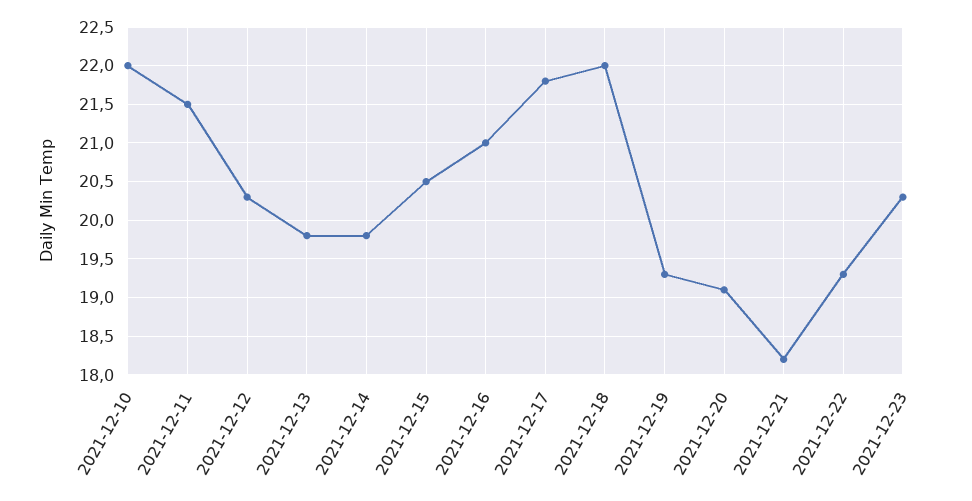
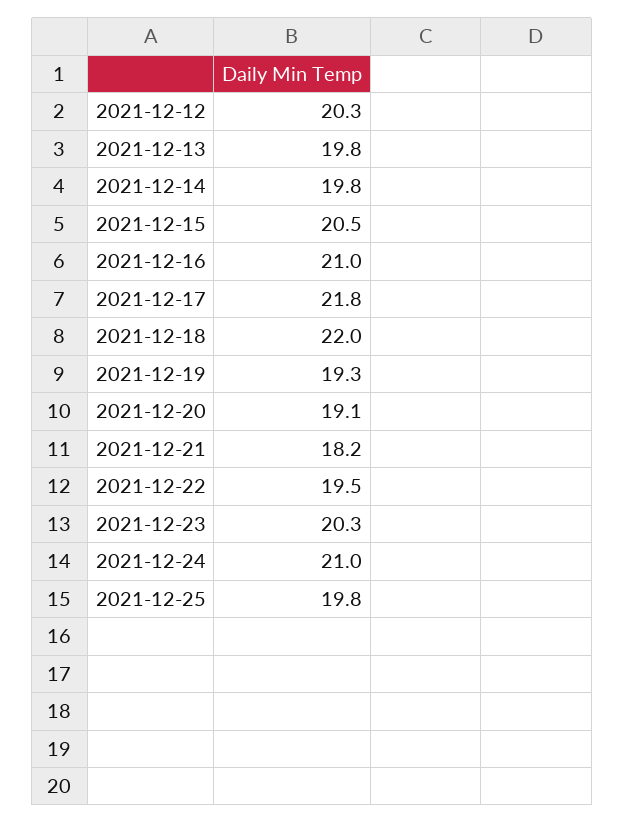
2021-12-10: 22 -> none
2021-12-11: 21.5 -> none
2021-12-22: 19.3 -> 19.5
2021-12-24: none -> 21
2021-12-25: none -> 19.8

